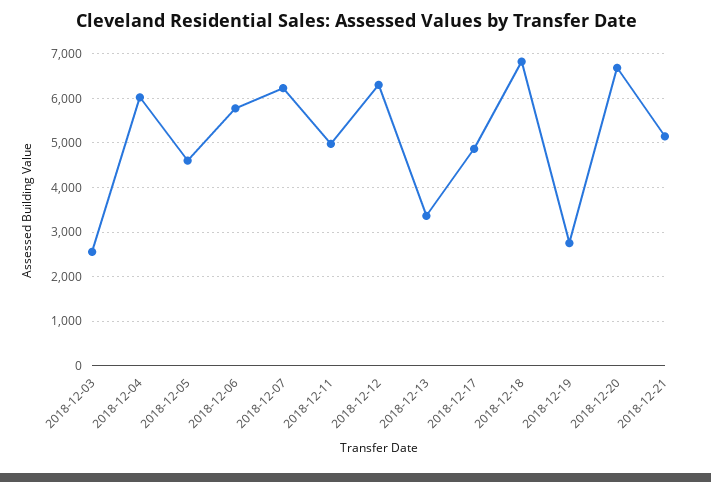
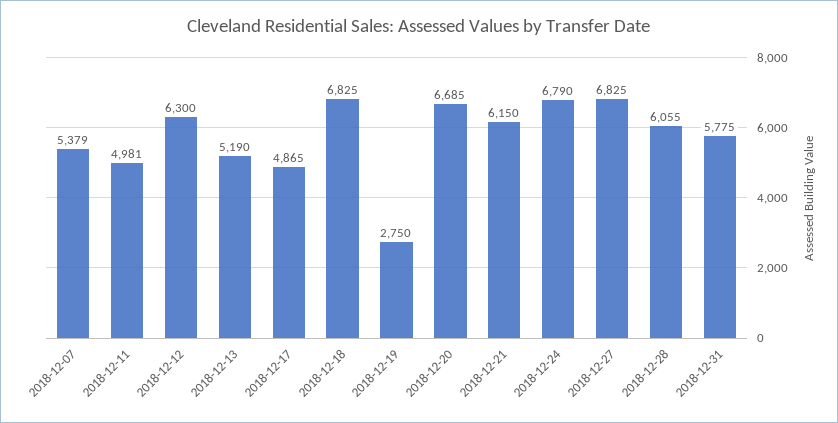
2018-12-03: 2600 -> none
2018-12-04: 6000 -> none
2018-12-05: 4600 -> none
2018-12-06: 5800 -> none
2018-12-07: 6200 -> 5379
2018-12-13: 3400 -> 5190
2018-12-21: 5200 -> 6150
2018-12-24: none -> 6790
2018-12-27: none -> 6825
2018-12-28: none -> 6055
2018-12-31: none -> 5775

